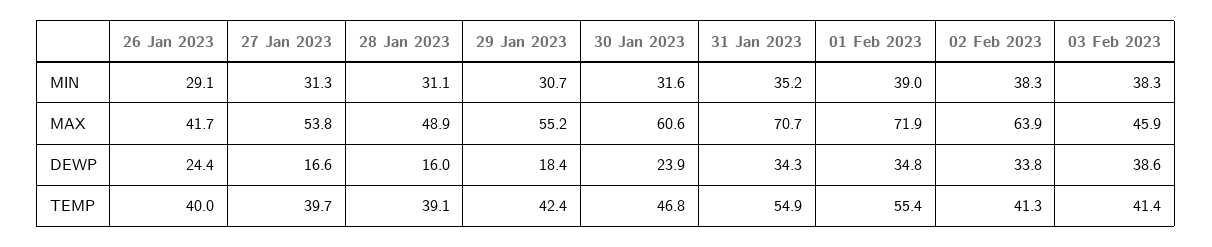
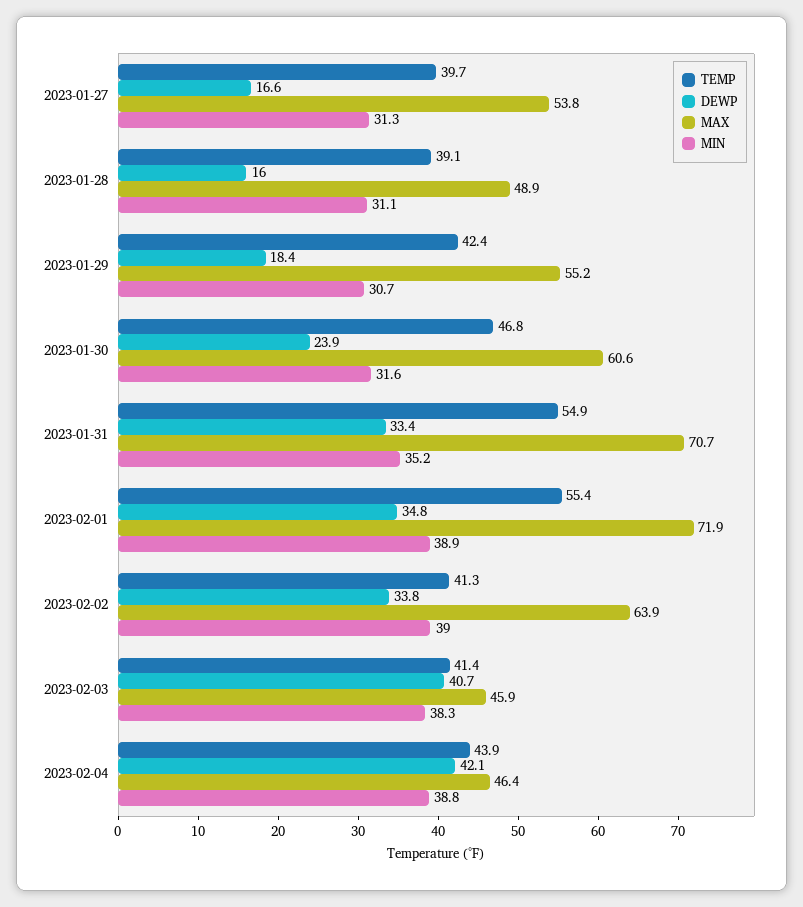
MIN, 26 Jan 2023: 29.1 -> none
MIN, 01 Feb 2023: 39 -> 38.9
MIN, 02 Feb 2023: 38.3 -> 39
MAX, 26 Jan 2023: 41.7 -> none
DEWP, 26 Jan 2023: 24.4 -> none
DEWP, 31 Jan 2023: 34.3 -> 33.4
DEWP, 03 Feb 2023: 38.6 -> 40.7
TEMP, 26 Jan 2023: 40 -> none
TEMP, 2023-02-04: none -> 43.9
DEWP, 2023-02-04: none -> 42.1
MAX, 2023-02-04: none -> 46.4
MIN, 2023-02-04: none -> 38.8

